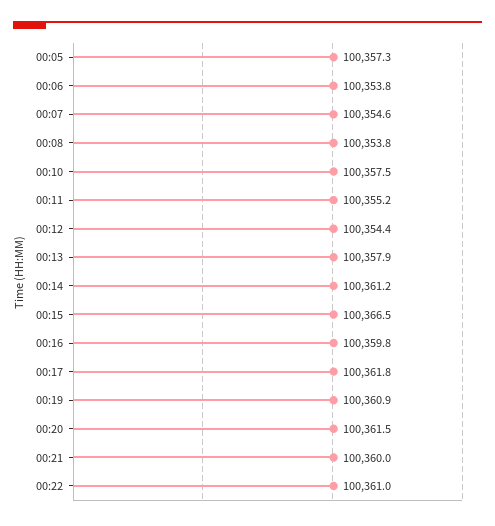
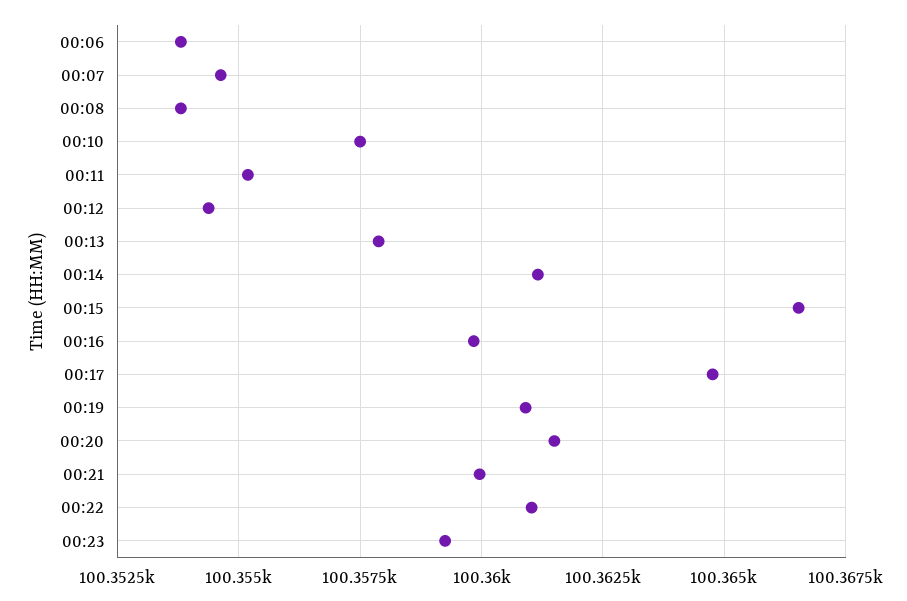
00:05: 100357.3 -> none
00:17: 100361.8 -> 100364.75
00:23: none -> 100359.25

